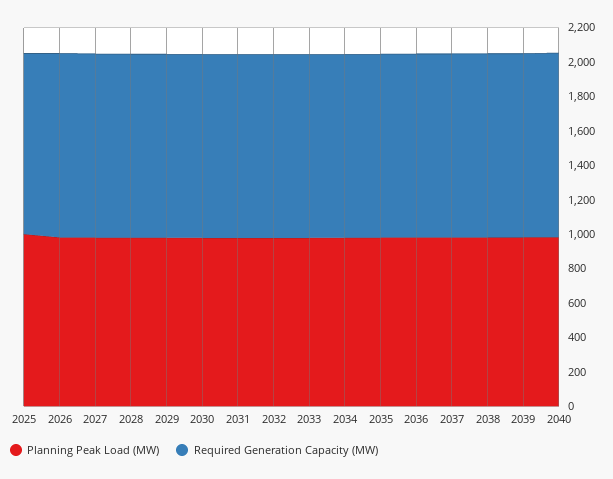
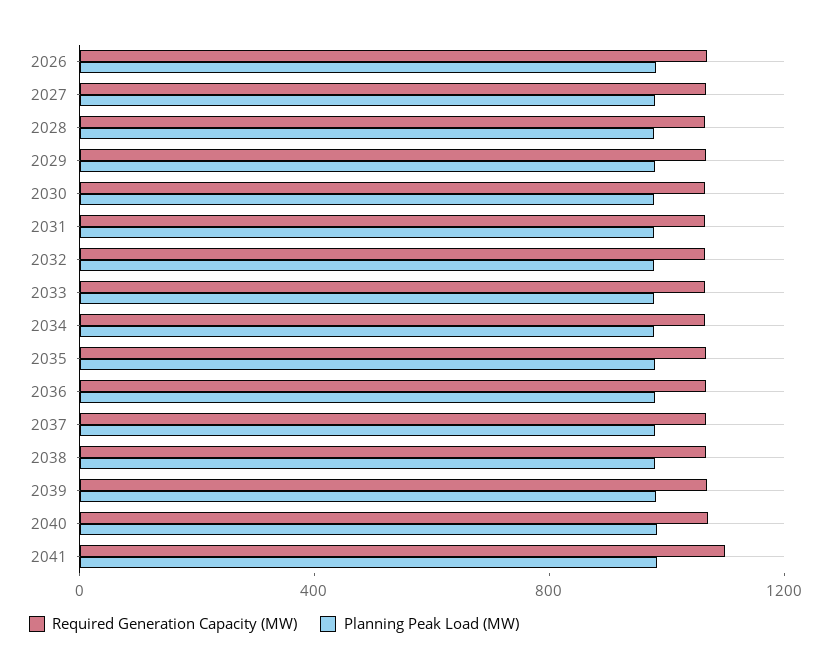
Planning Peak Load (MW), 2025: 1000 -> none
Required Generation Capacity (MW), 2025: 1050 -> none
Required Generation Capacity (MW), 2041: none -> 1100
Planning Peak Load (MW), 2041: none -> 1000

